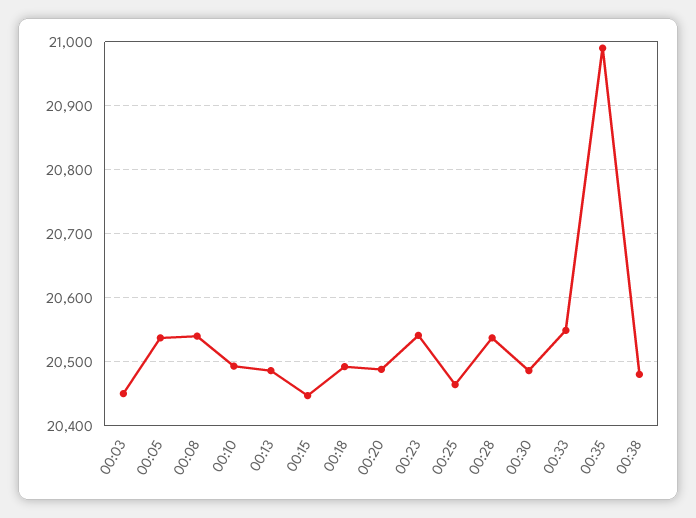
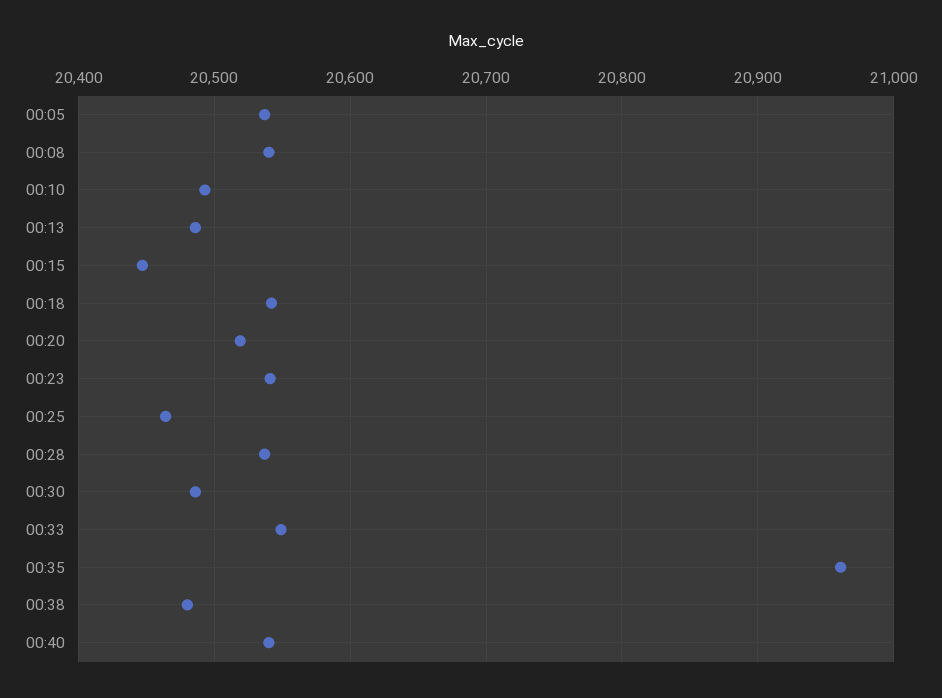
00:03: 20450 -> none
00:18: 20490 -> 20540
00:20: 20490 -> 20520
00:35: 20990 -> 20960
00:40: none -> 20540

